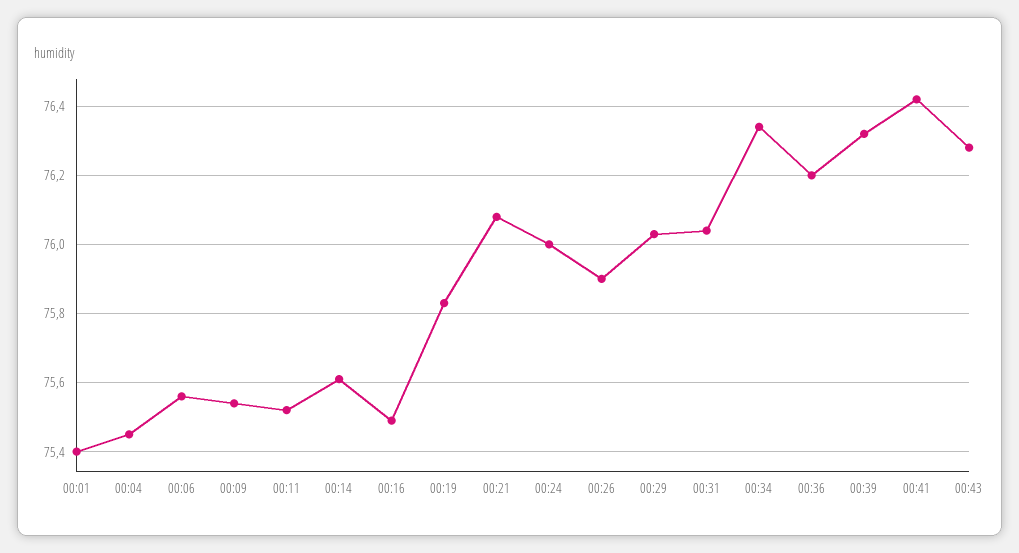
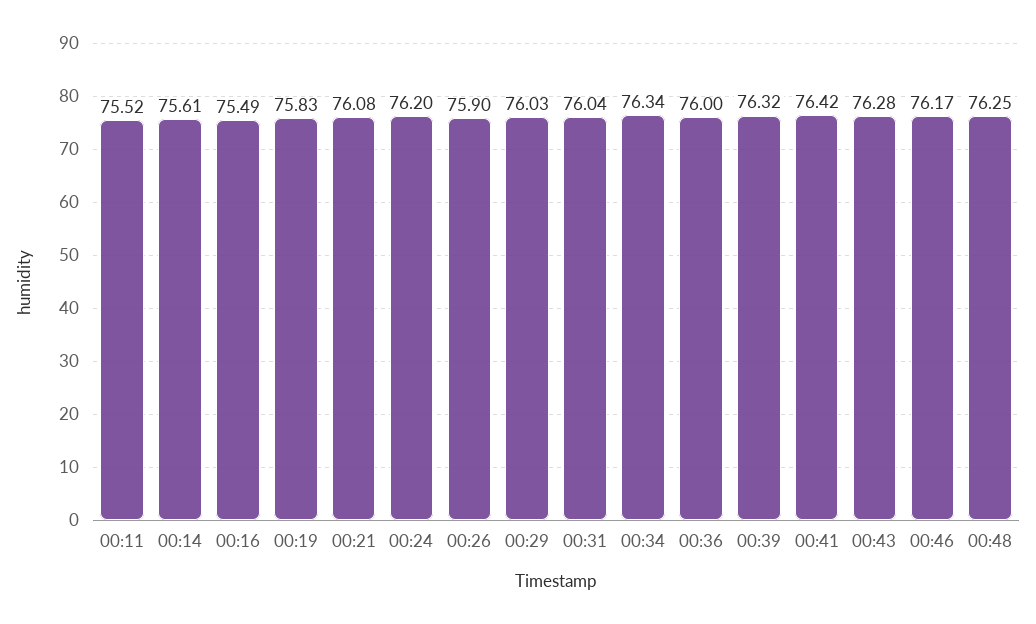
00:01: 75.4 -> none
00:04: 75.45 -> none
00:06: 75.55 -> none
00:09: 75.55 -> none
00:24: 76 -> 76.2
00:36: 76.2 -> 76
00:46: none -> 76.17
00:48: none -> 76.25

